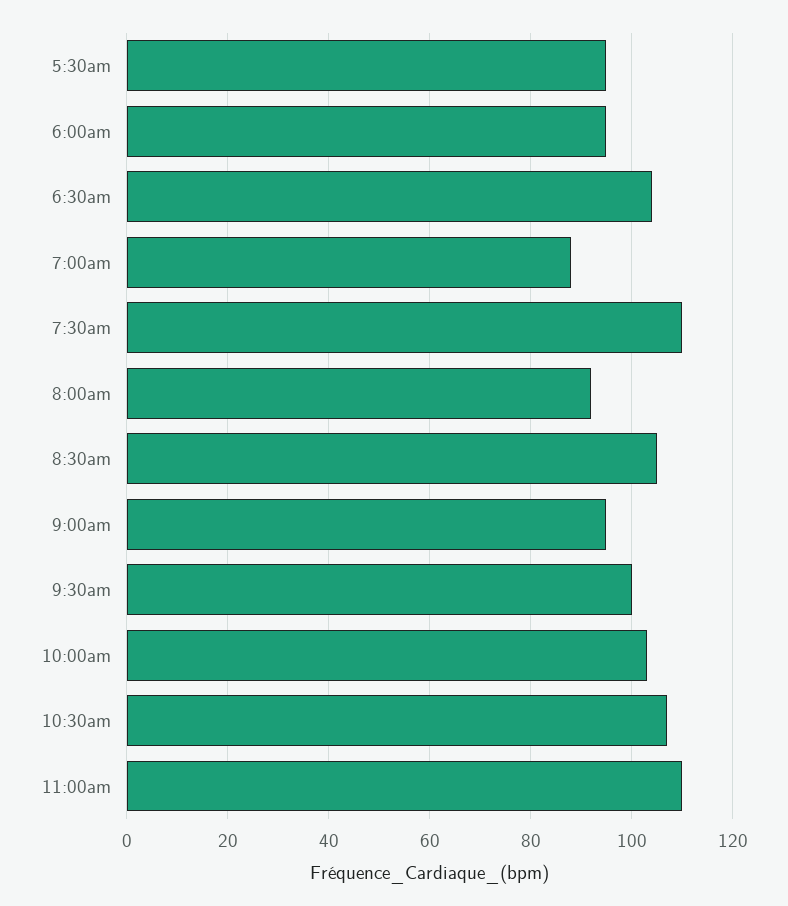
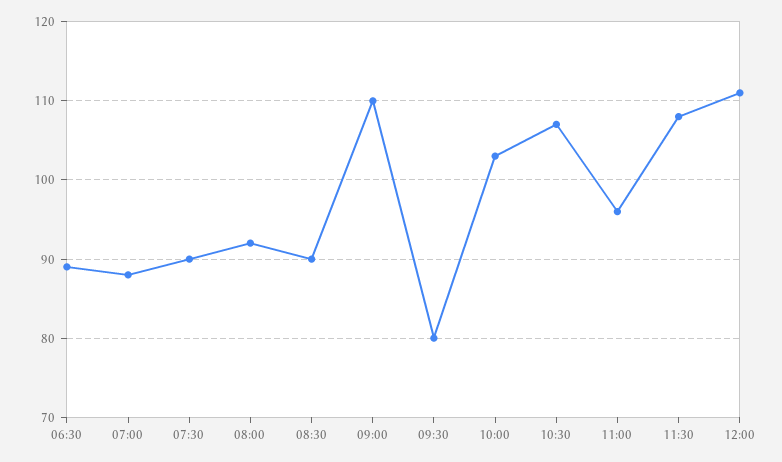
5:30am: 95 -> none
6:00am: 95 -> none
6:30am: 105 -> 89
7:30am: 110 -> 90
8:30am: 105 -> 90
9:00am: 95 -> 110
9:30am: 100 -> 80
11:00am: 110 -> 96
11:30: none -> 108
12:00: none -> 111

